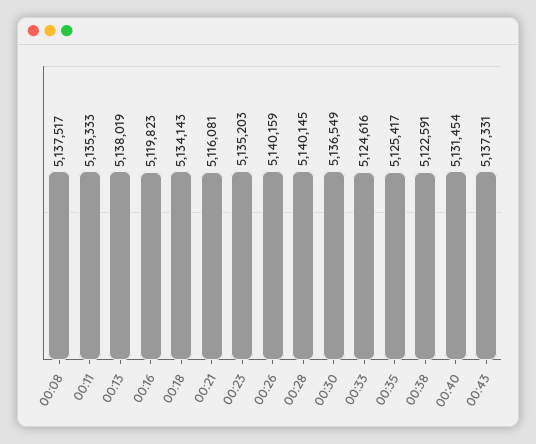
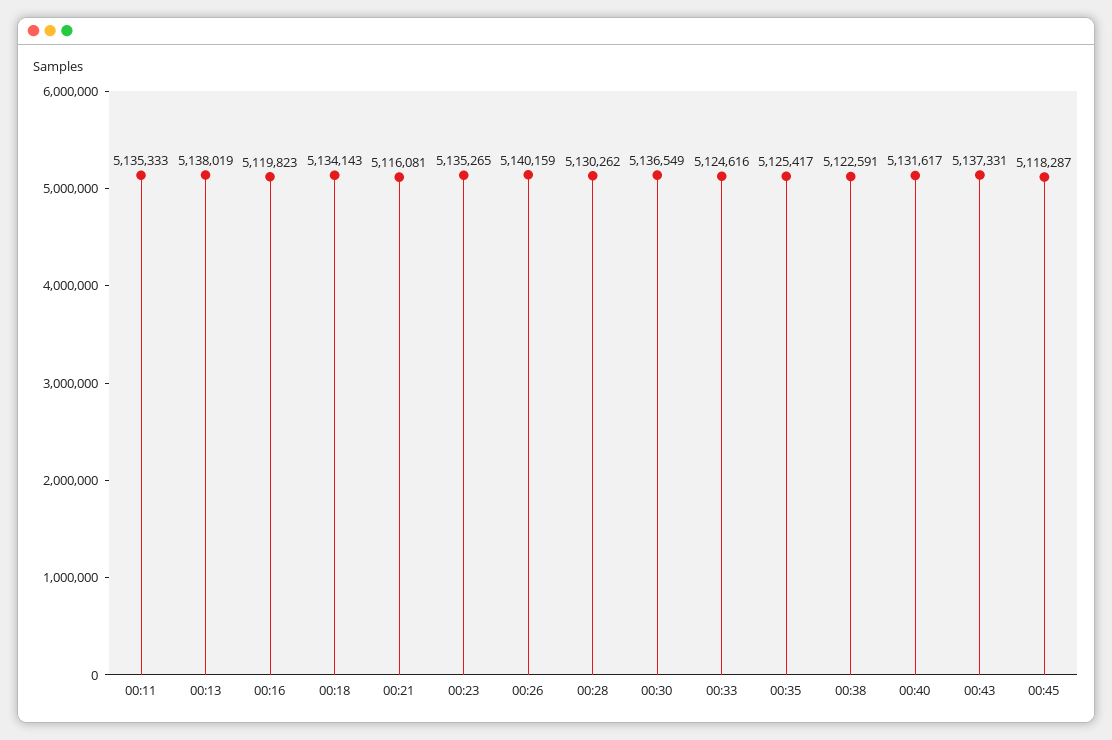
00:08: 5137517 -> none
00:23: 5135203 -> 5135265
00:28: 5140145 -> 5130262
00:40: 5131454 -> 5131617
00:45: none -> 5118287

